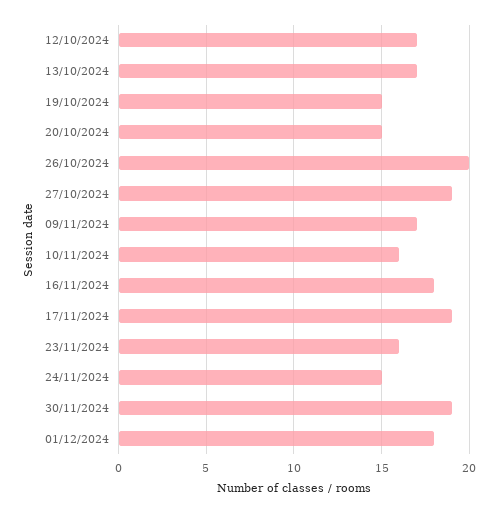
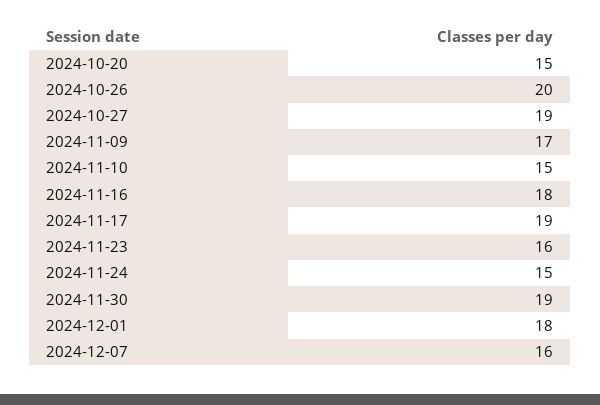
12/10/2024: 17 -> none
13/10/2024: 17 -> none
19/10/2024: 15 -> none
10/11/2024: 16 -> 15
2024-12-07: none -> 16

